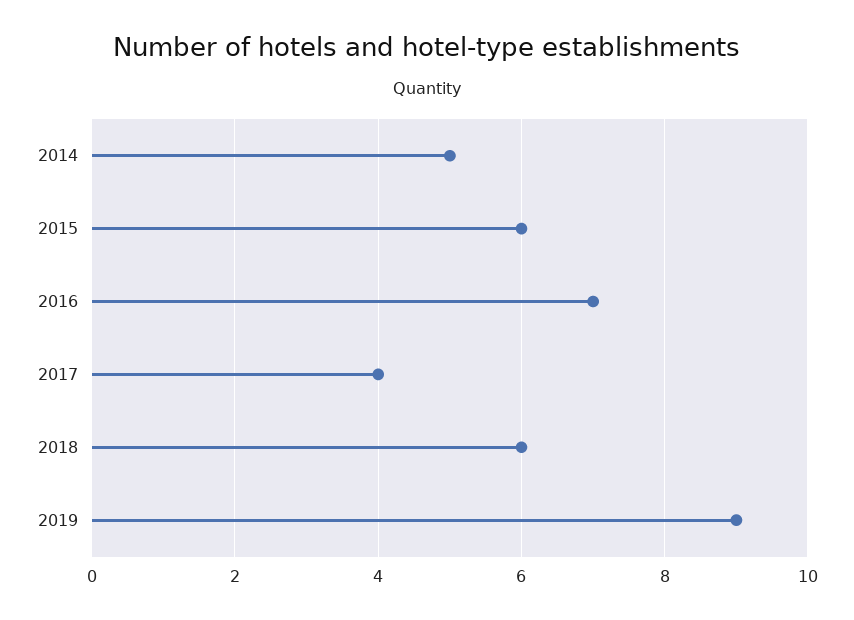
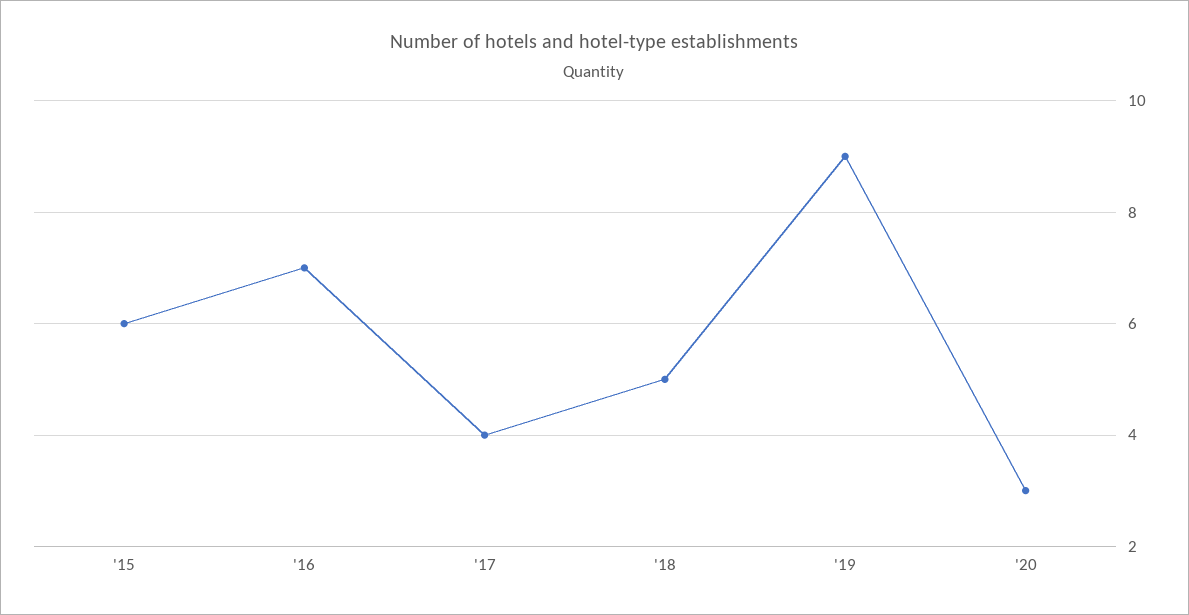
2014: 5 -> none
2018: 6 -> 5
'20: none -> 3

